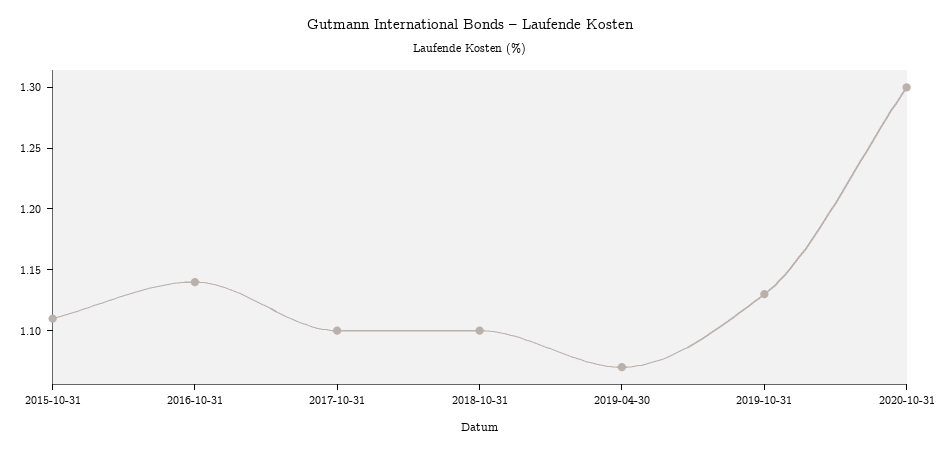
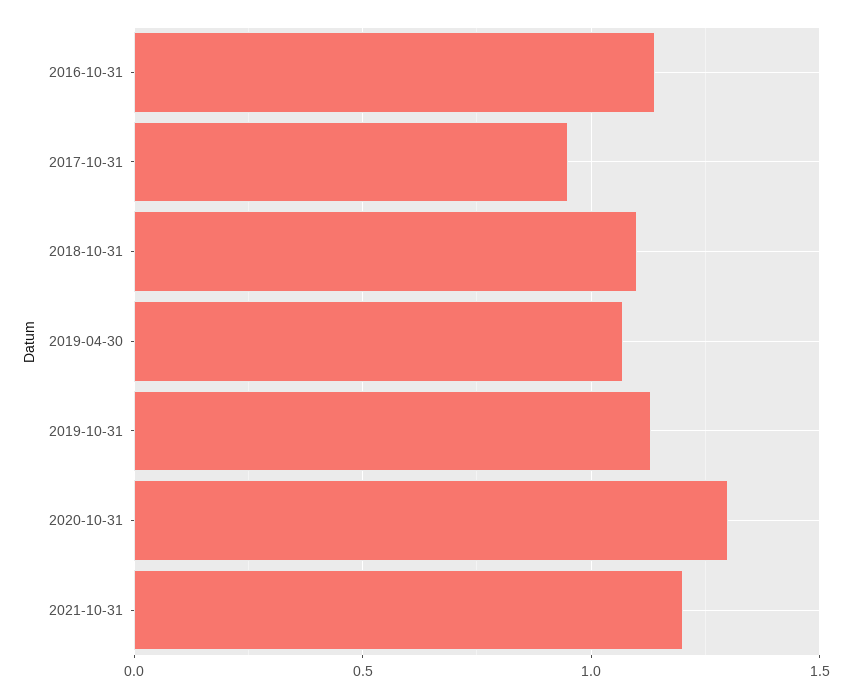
2015-10-31: 1.11 -> none
2017-10-31: 1.1 -> 0.95
2021-10-31: none -> 1.2

